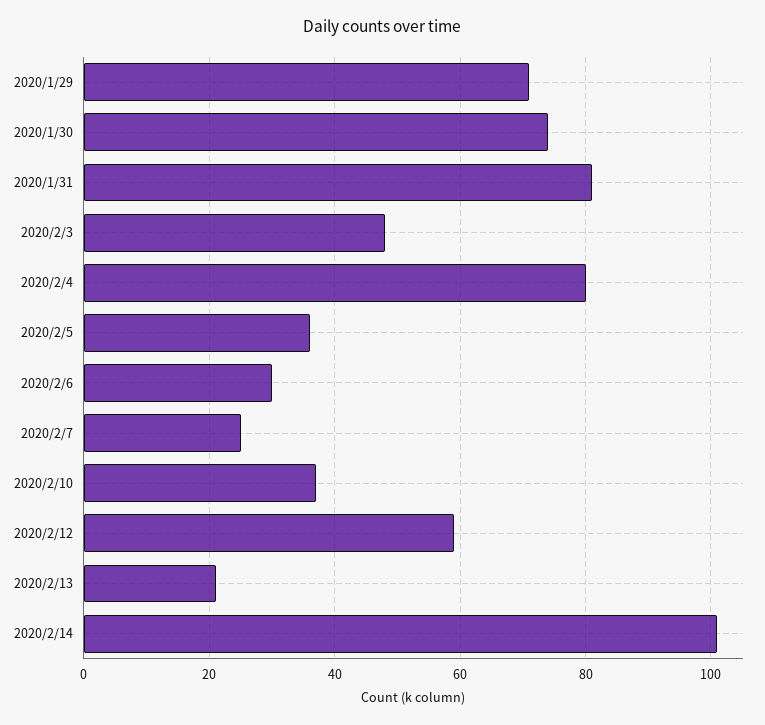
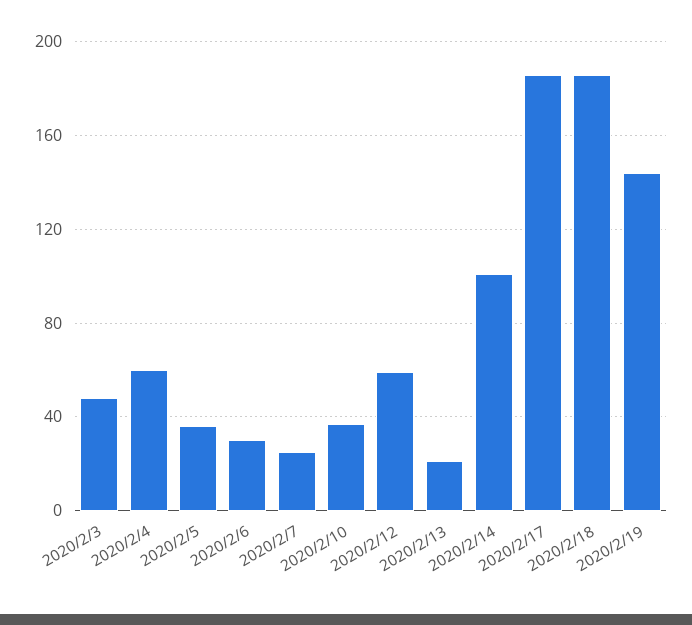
2020/1/29: 70 -> none
2020/1/30: 75 -> none
2020/1/31: 80 -> none
2020/2/4: 80 -> 60
2020/2/17: none -> 185
2020/2/18: none -> 185
2020/2/19: none -> 145

